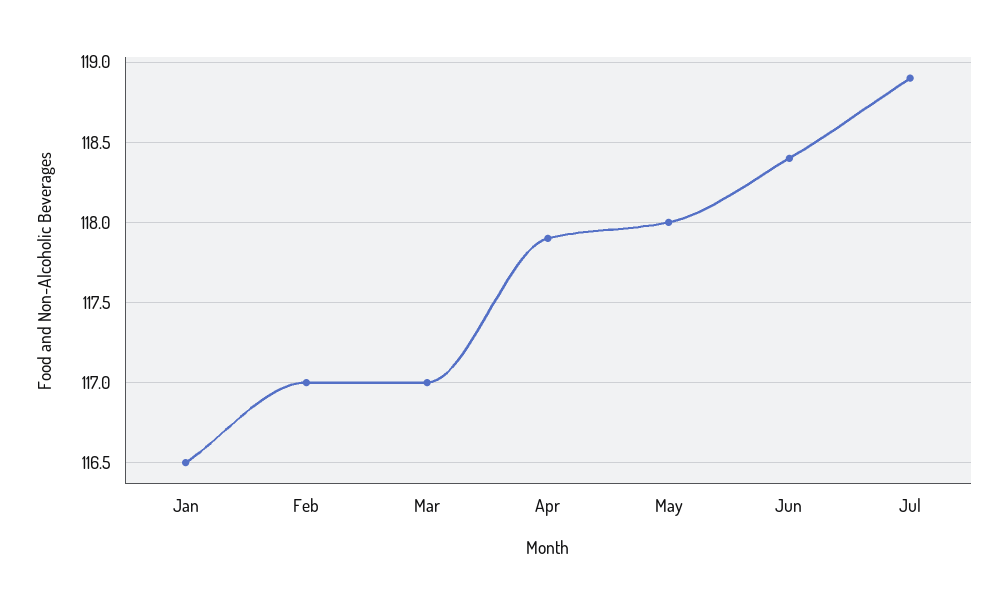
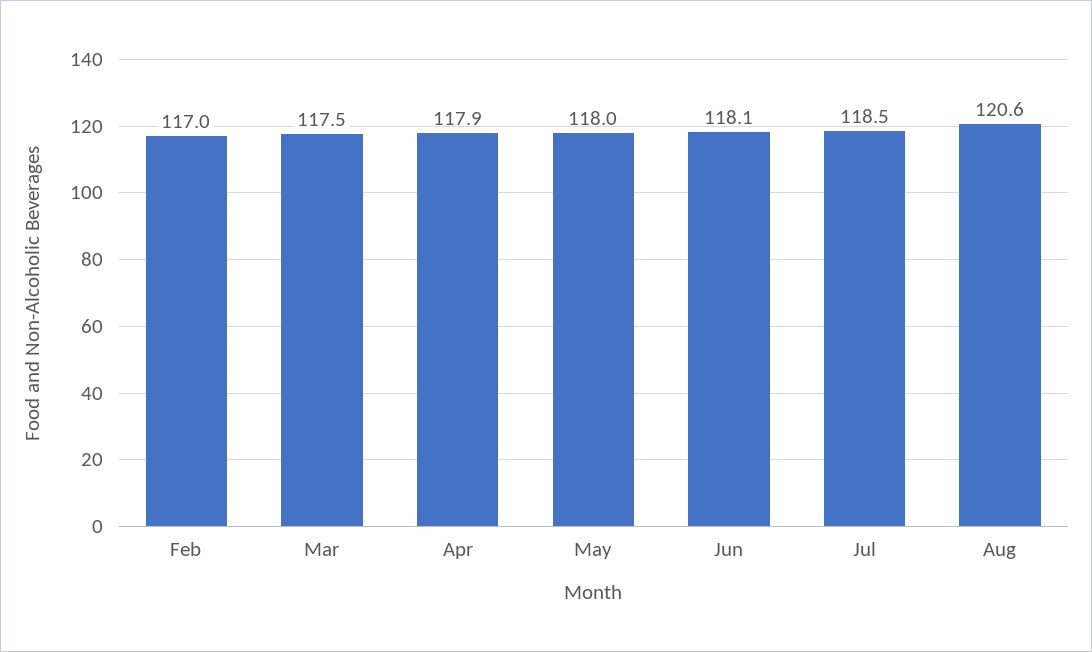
Jan: 116.5 -> none
Mar: 117 -> 117.5
Jun: 118.4 -> 118.1
Jul: 118.9 -> 118.5
Aug: none -> 120.6

